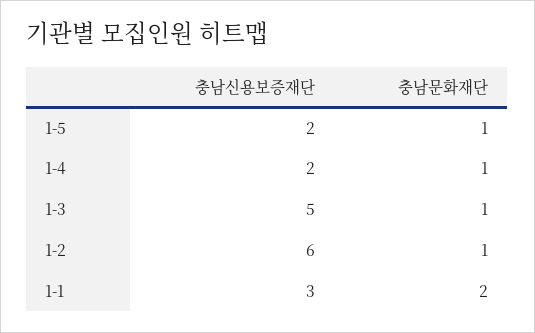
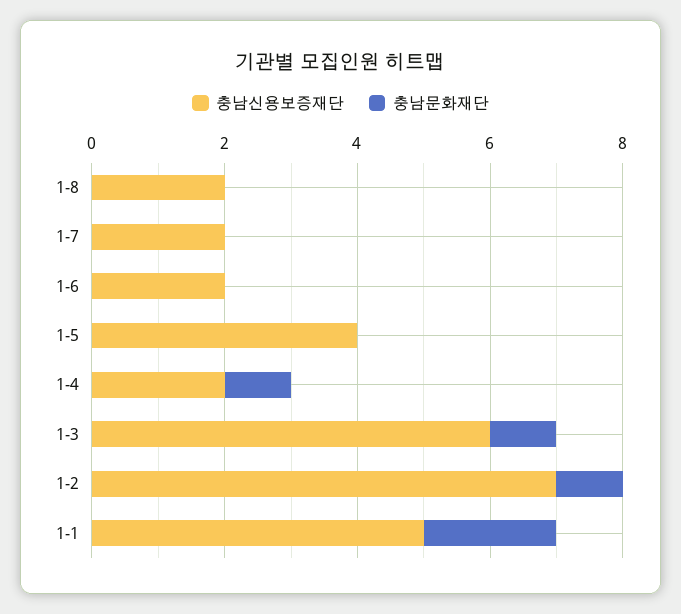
충남신용보증재단, 1-5: 2 -> 4
충남문화재단, 1-5: 1 -> 0
충남신용보증재단, 1-3: 5 -> 6
충남신용보증재단, 1-2: 6 -> 7
충남신용보증재단, 1-1: 3 -> 5
충남신용보증재단, 1-8: none -> 2
충남문화재단, 1-8: none -> 0
충남신용보증재단, 1-7: none -> 2
충남문화재단, 1-7: none -> 0
충남신용보증재단, 1-6: none -> 2
충남문화재단, 1-6: none -> 0

